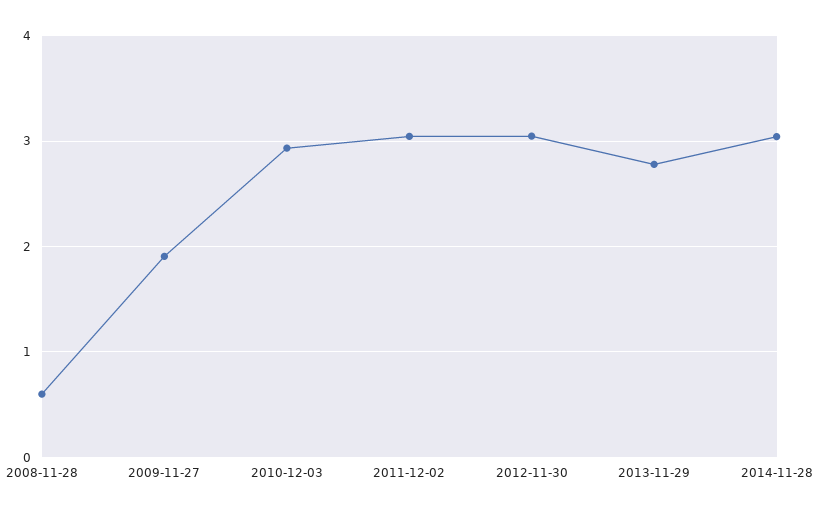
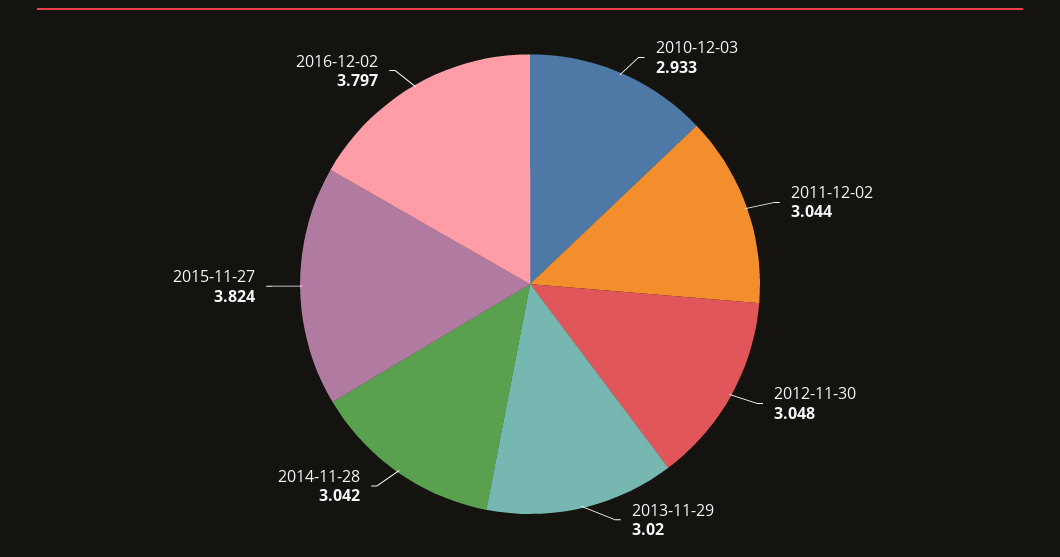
2008-11-28: 0.6 -> none
2009-11-27: 1.9 -> none
2013-11-29: 2.8 -> 3.02
2015-11-27: none -> 3.824
2016-12-02: none -> 3.797

